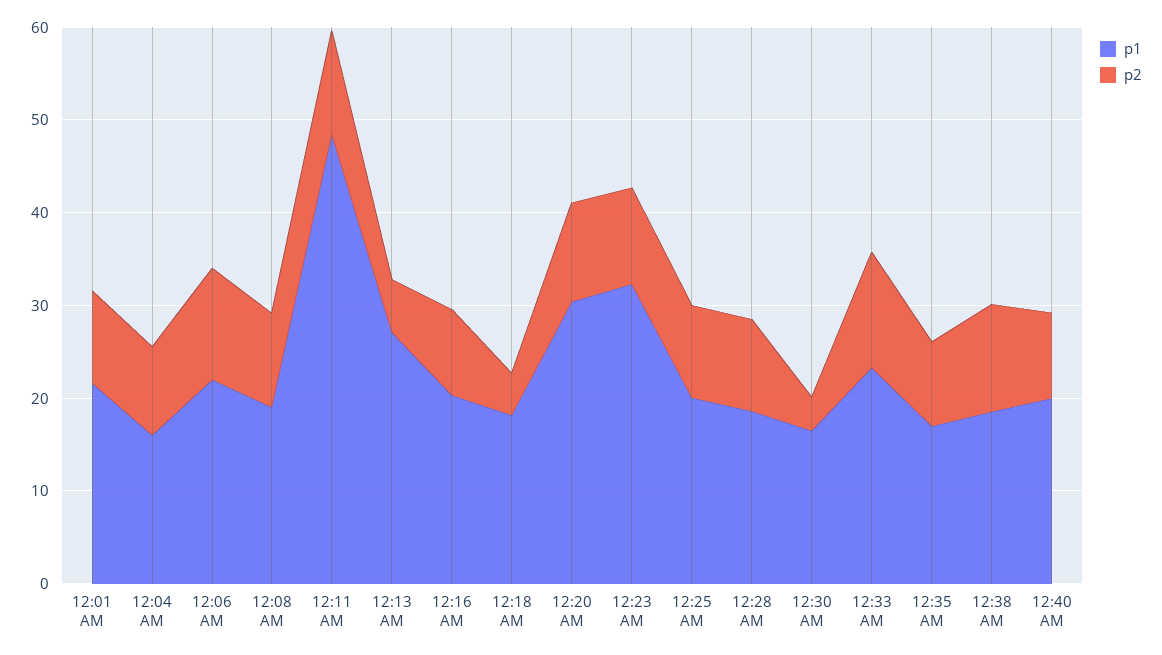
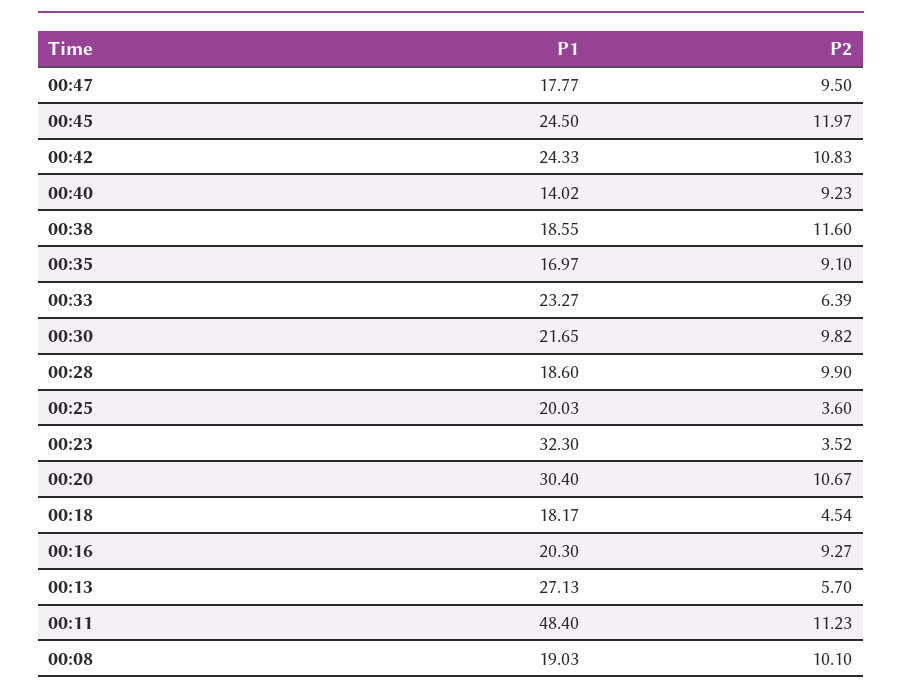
p1, 12:01 AM: 22 -> none
p2, 12:01 AM: 10 -> none
p1, 12:04 AM: 16 -> none
p2, 12:04 AM: 10 -> none
p1, 12:06 AM: 22 -> none
p2, 12:06 AM: 12 -> none
p2, 12:23 AM: 10 -> 3.52
p2, 12:25 AM: 10 -> 3.6
p1, 12:30 AM: 16 -> 21.65
p2, 12:30 AM: 4 -> 9.82
p2, 12:33 AM: 12 -> 6.39
p1, 12:40 AM: 20 -> 14.02
p1, 00:47: none -> 17.77
p2, 00:47: none -> 9.5
p1, 00:45: none -> 24.5
p2, 00:45: none -> 11.97
p1, 00:42: none -> 24.33
p2, 00:42: none -> 10.83

